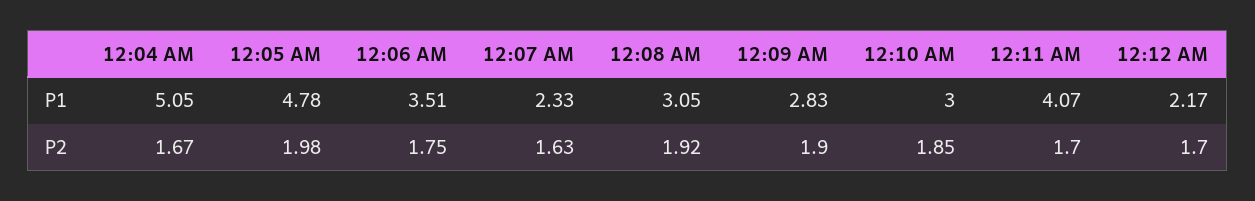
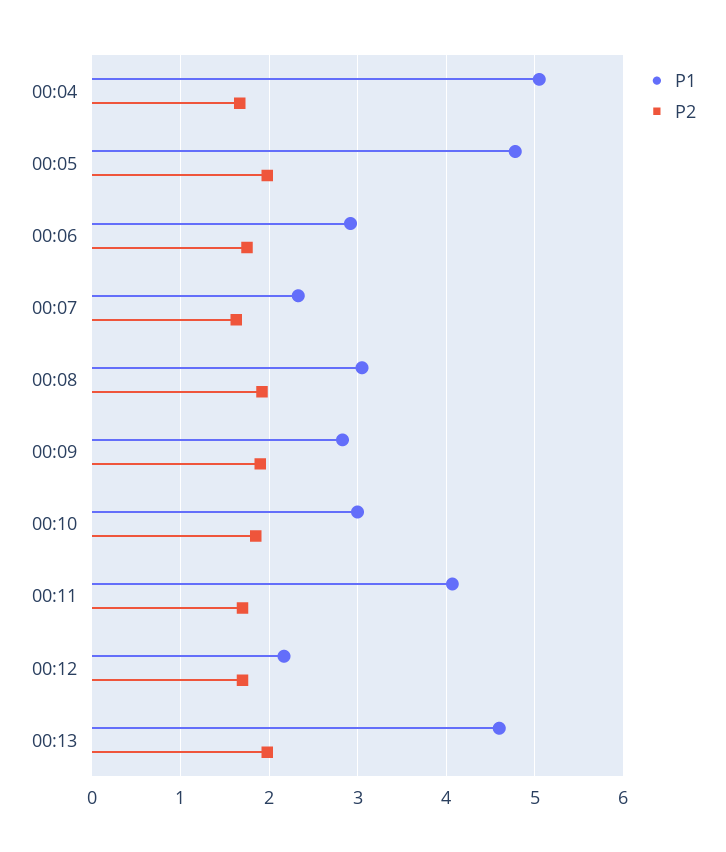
P1, 12:06 AM: 3.51 -> 2.9
P1, 00:13: none -> 4.6
P2, 00:13: none -> 2

